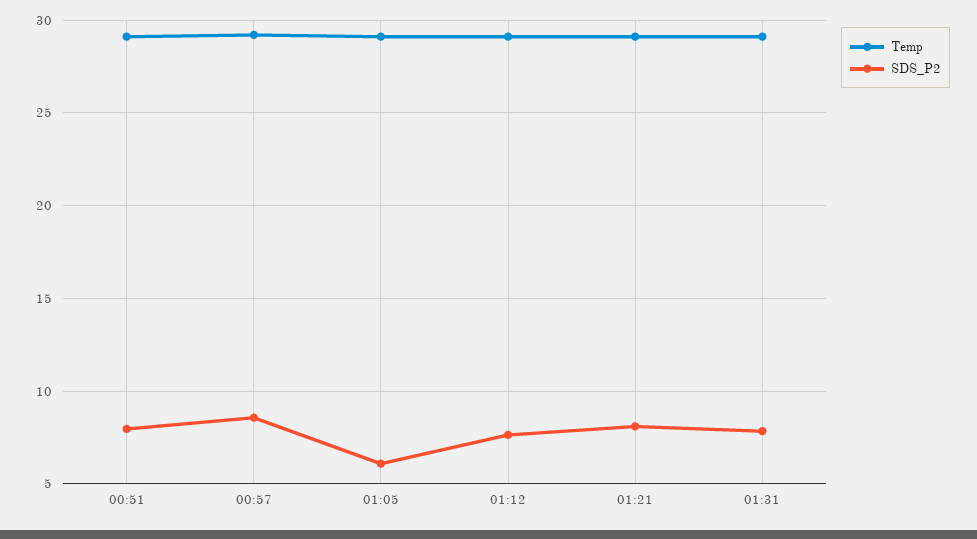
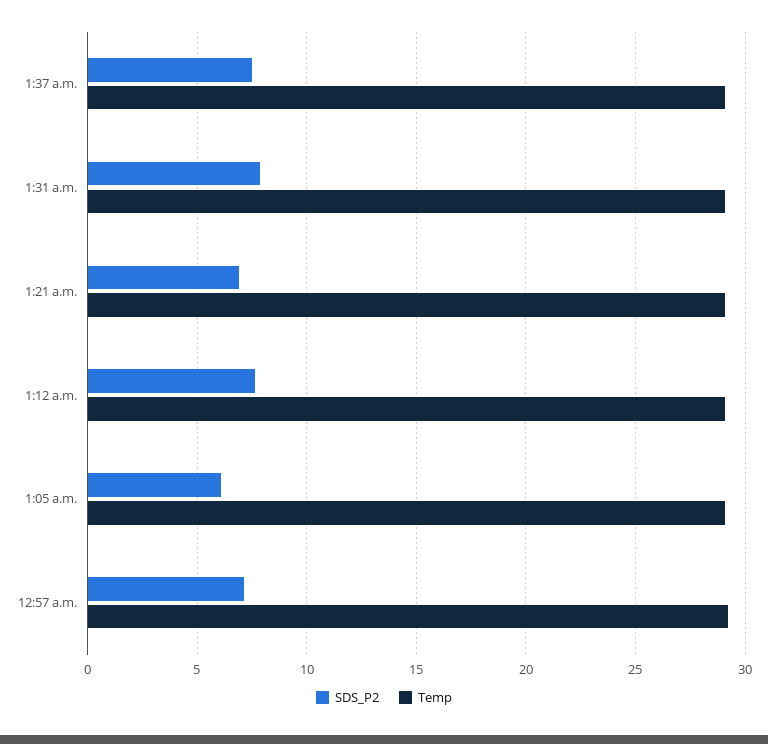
Temp, 00:51: 29 -> none
SDS_P2, 00:51: 8 -> none
SDS_P2, 00:57: 8.5 -> 7
SDS_P2, 01:21: 8 -> 7
SDS_P2, 1:37 a.m.: none -> 7.5
Temp, 1:37 a.m.: none -> 29

